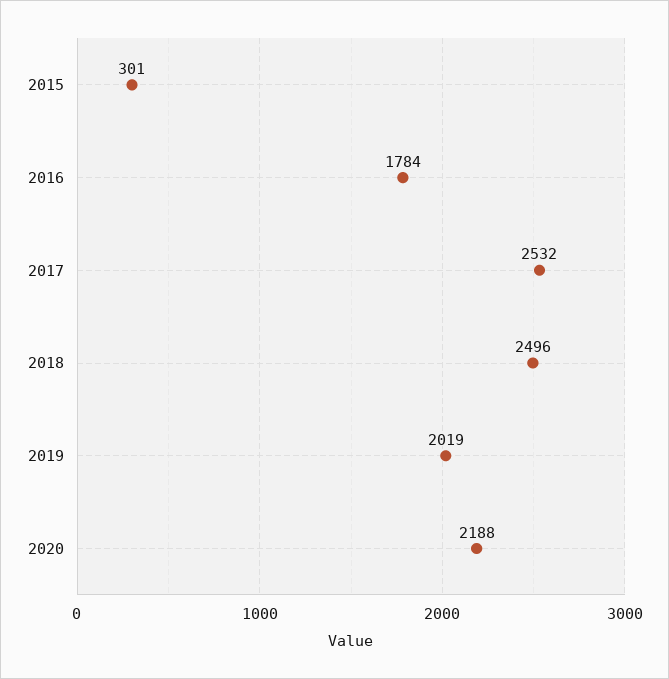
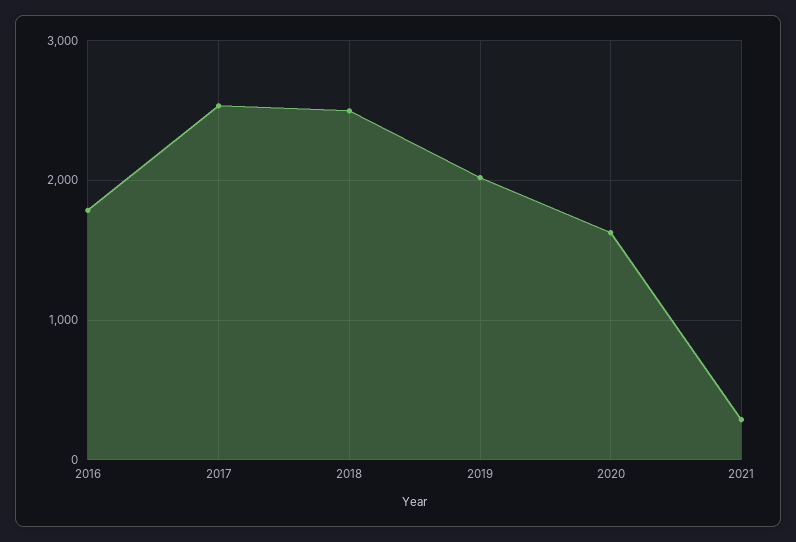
2015: 301 -> none
2020: 2188 -> 1600
2021: none -> 300

